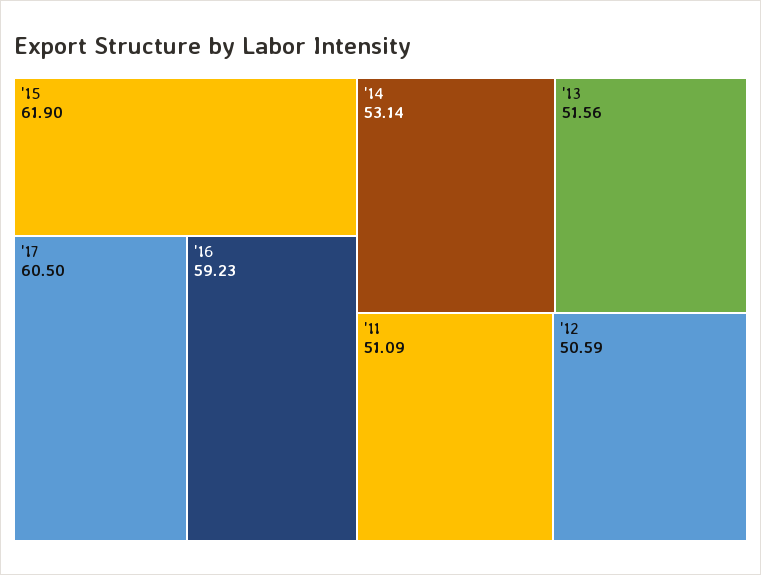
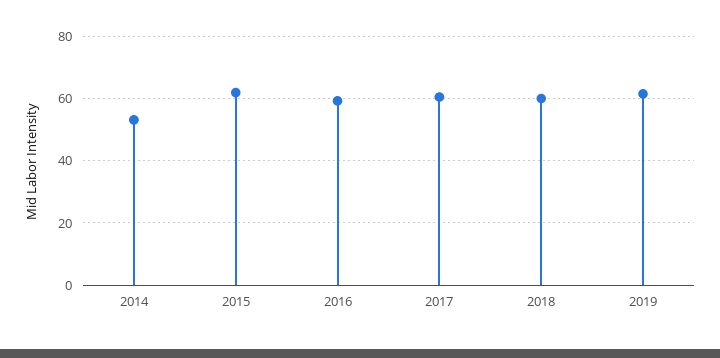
'13: 51.56 -> none
'11: 51.09 -> none
'12: 50.59 -> none
2018: none -> 60
2019: none -> 62

